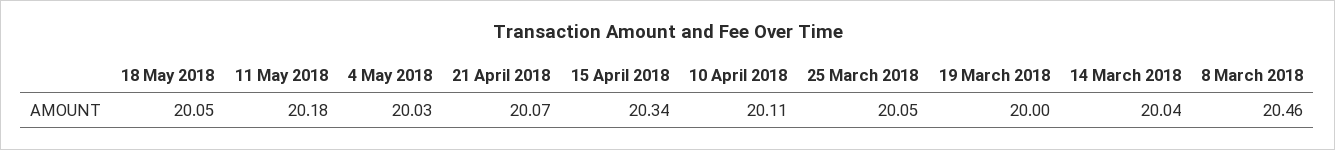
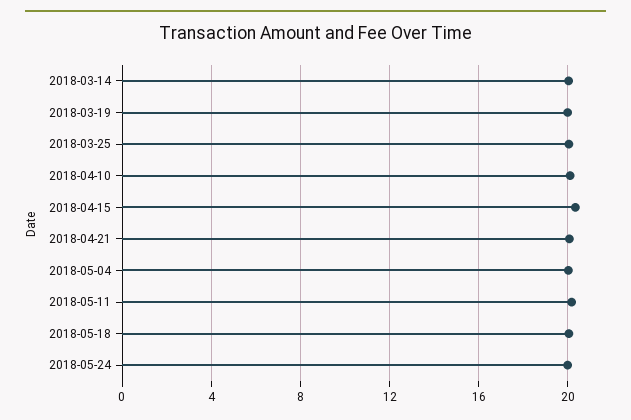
8 March 2018: 20.46 -> none
2018-05-24: none -> 20

